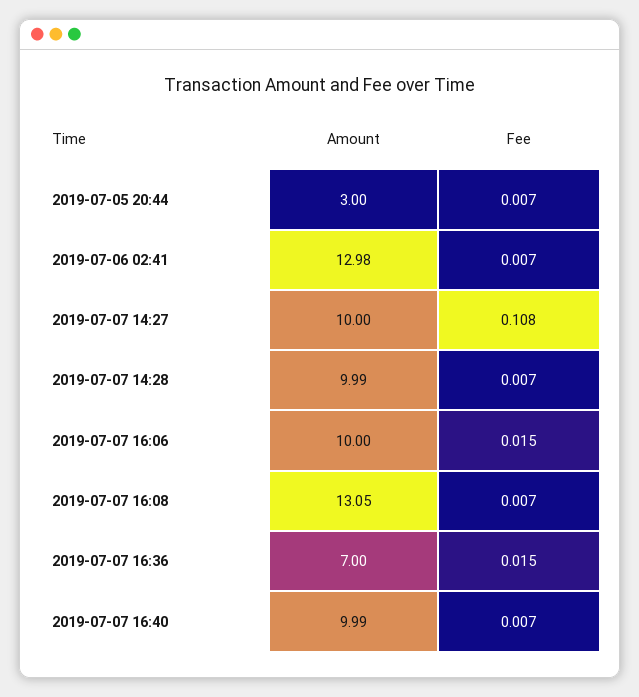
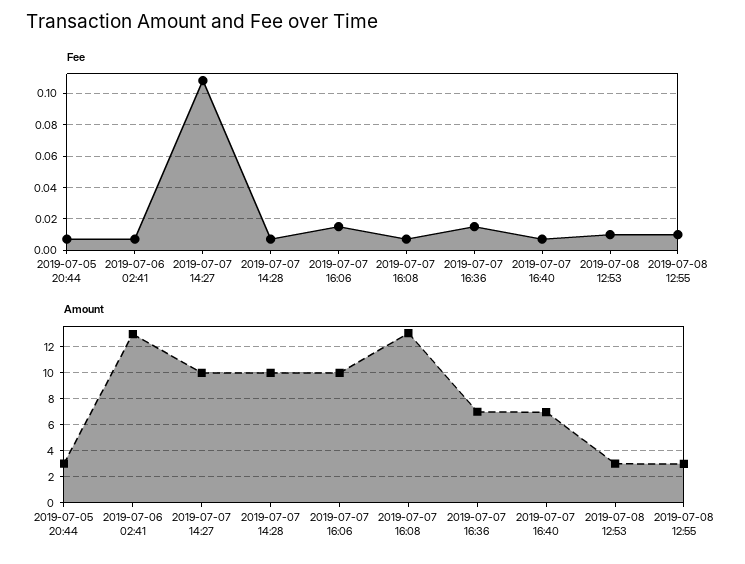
Amount, 2019-07-07 16:40: 9.99 -> 7
Fee, 2019-07-08 12:53: none -> 0.01
Fee, 2019-07-08 12:55: none -> 0.01
Amount, 2019-07-08 12:53: none -> 3
Amount, 2019-07-08 12:55: none -> 3

